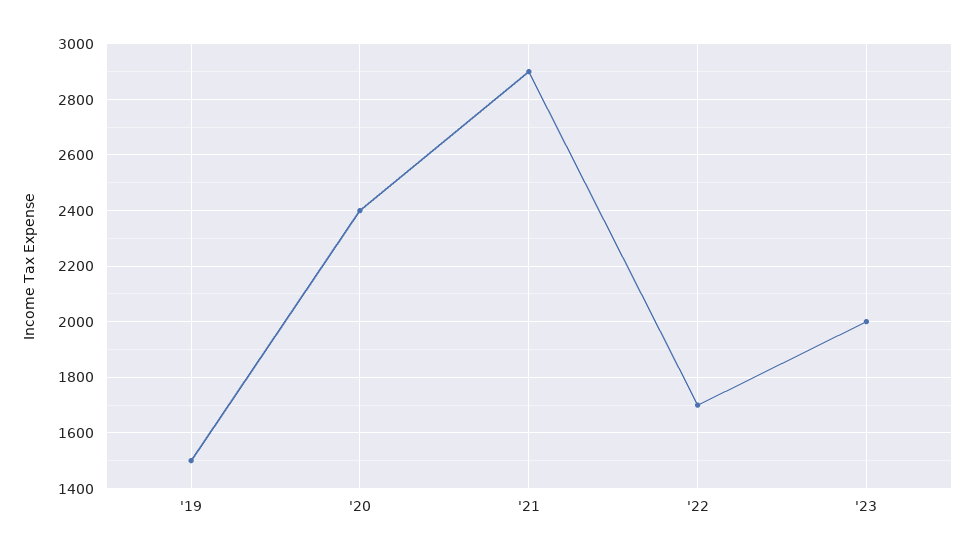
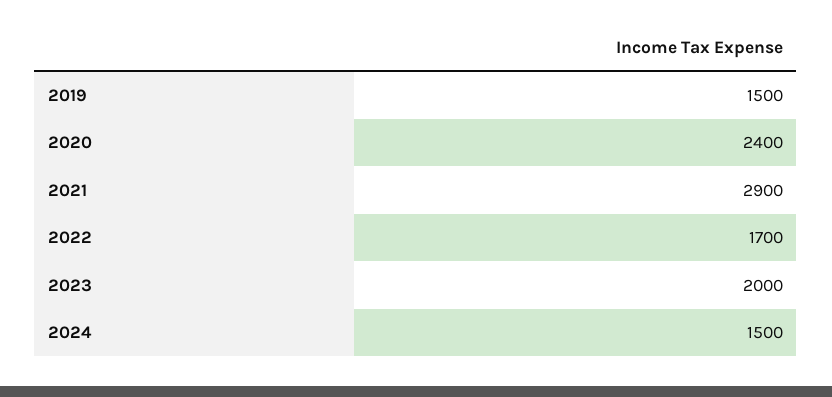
2024: none -> 1500

